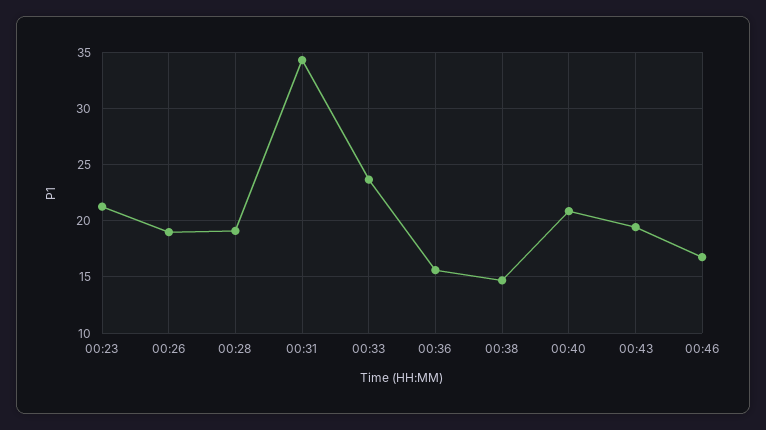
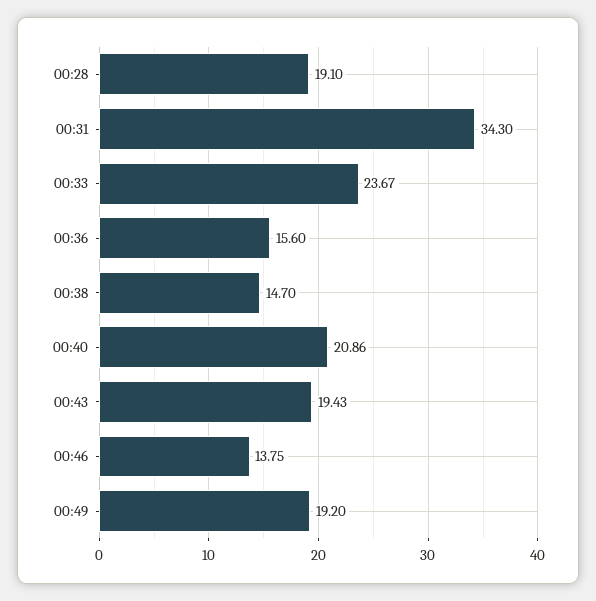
00:23: 21 -> none
00:26: 19 -> none
00:46: 17 -> 13.75
00:49: none -> 19.2

